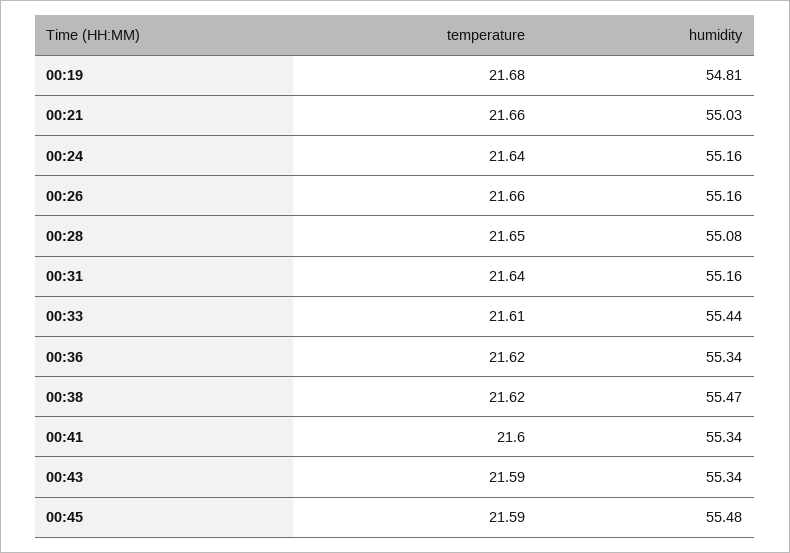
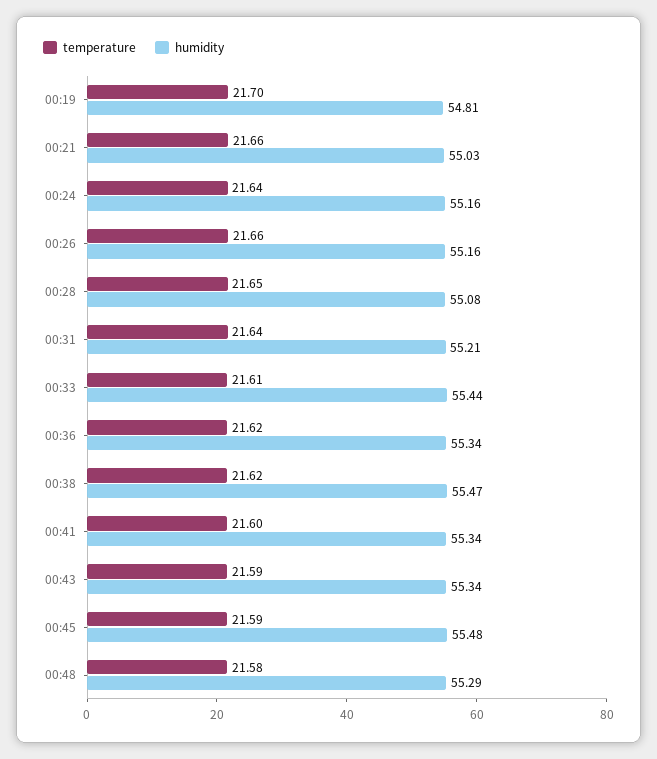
temperature, 00:19: 21.68 -> 21.7
humidity, 00:31: 55.16 -> 55.21
temperature, 00:48: none -> 21.58
humidity, 00:48: none -> 55.29

